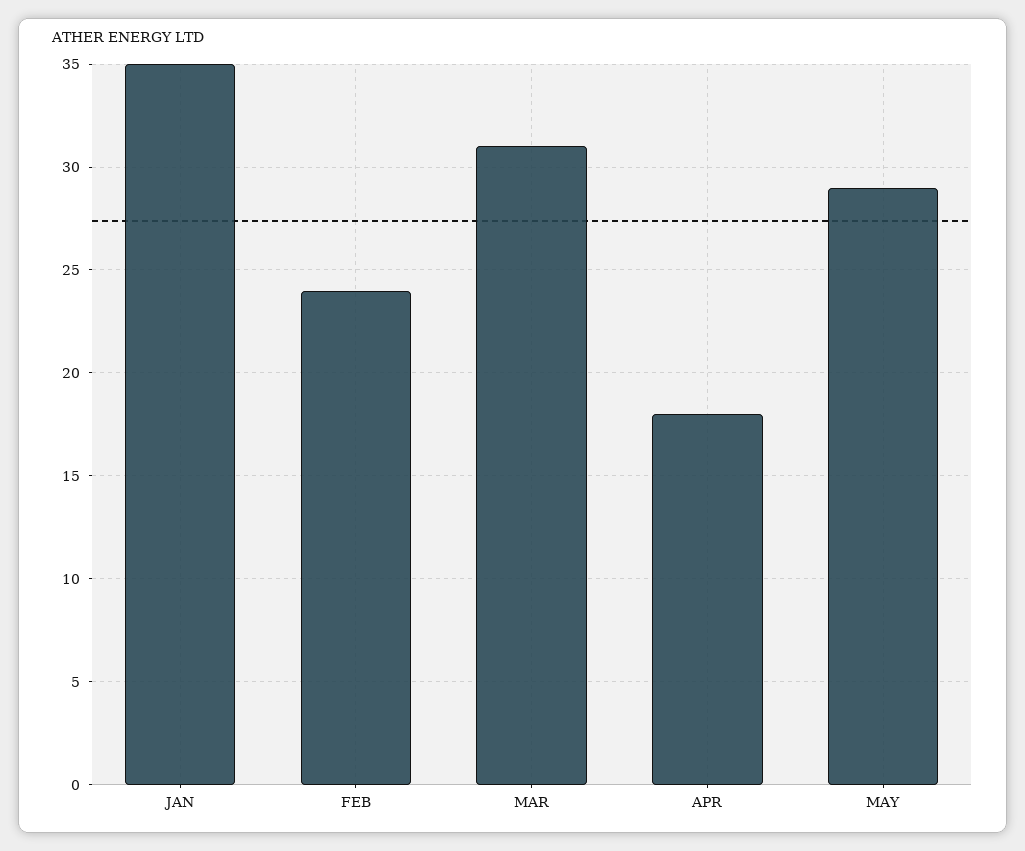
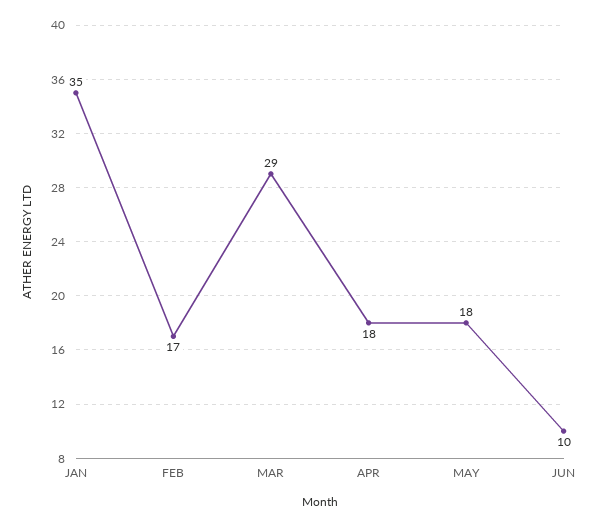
FEB: 24 -> 17
MAR: 31 -> 29
MAY: 29 -> 18
JUN: none -> 10

